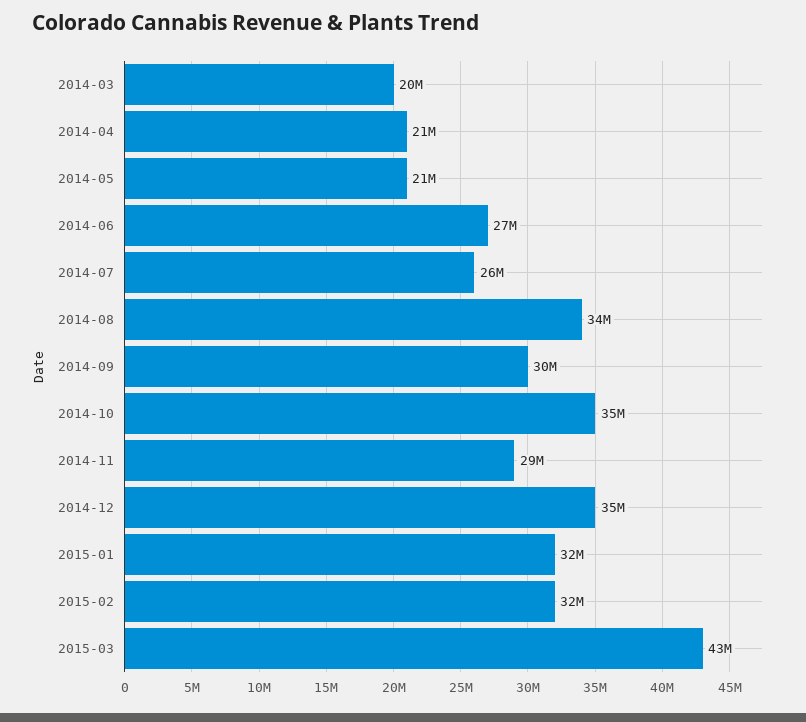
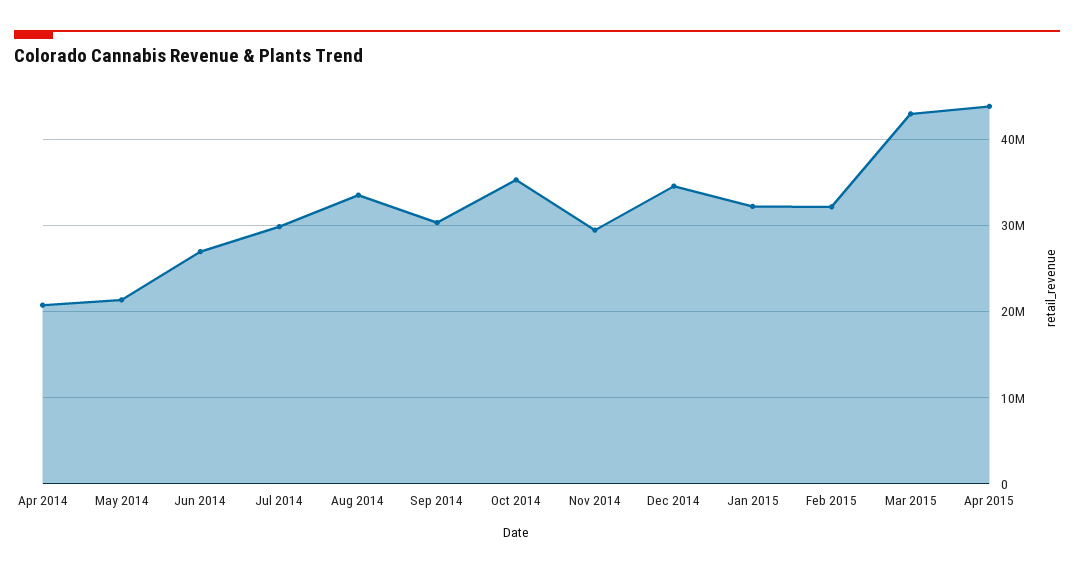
2014-03: 20000000 -> none
2014-07: 26000000 -> 30000000
Apr 2015: none -> 44000000

